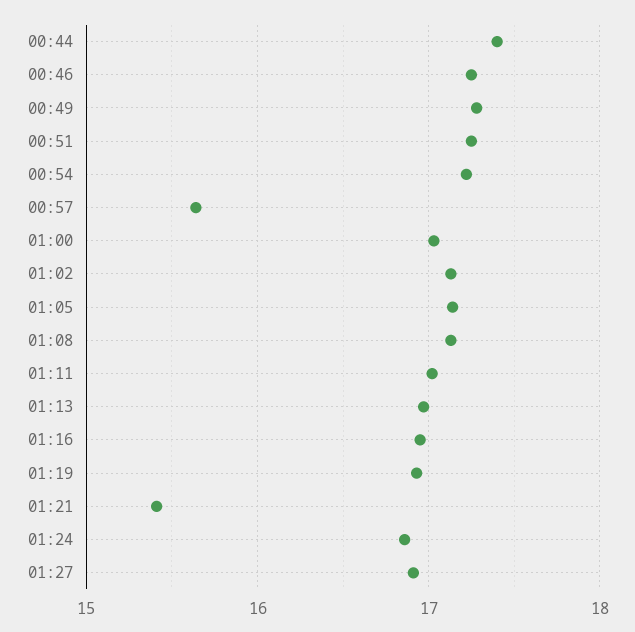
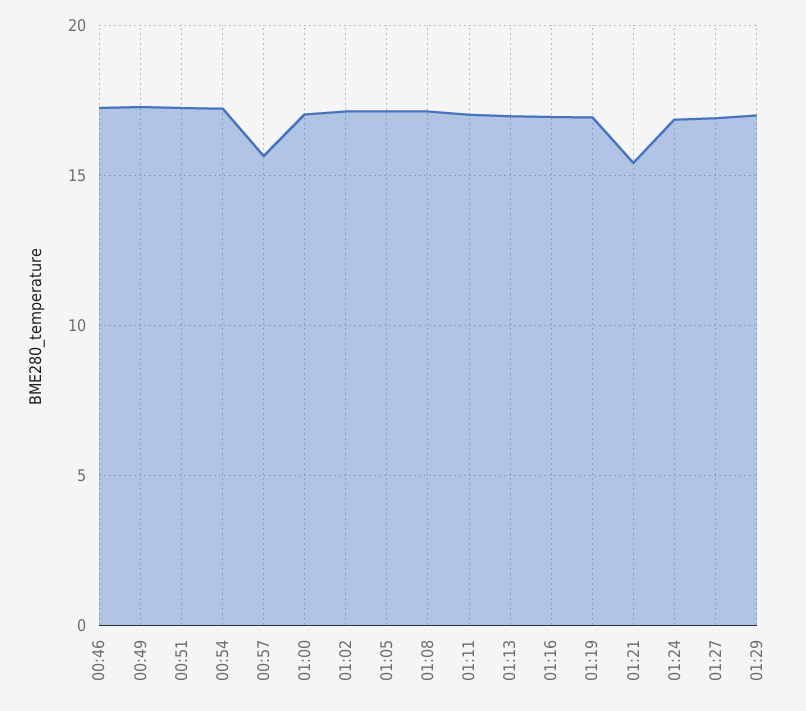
00:44: 17.4 -> none
01:29: none -> 17

